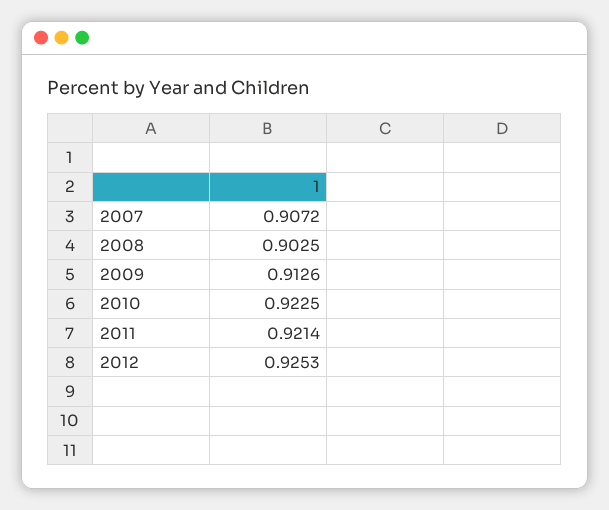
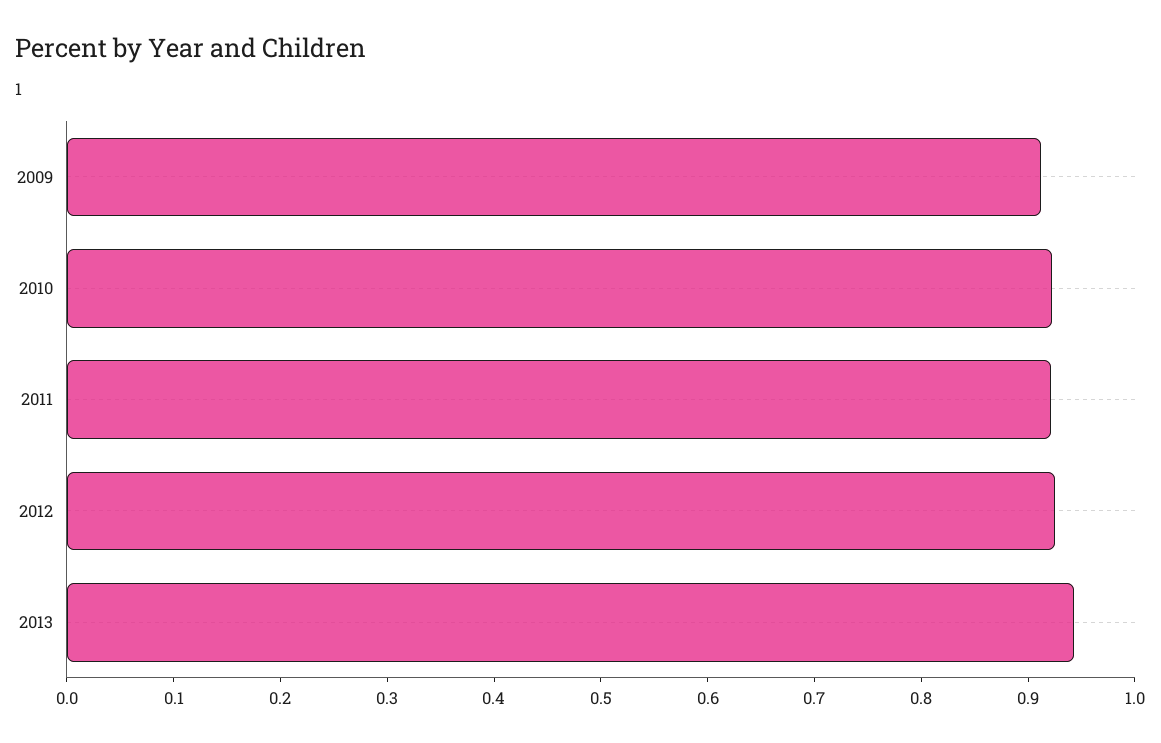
2007: 0.9072 -> none
2008: 0.9025 -> none
2013: none -> 0.94

